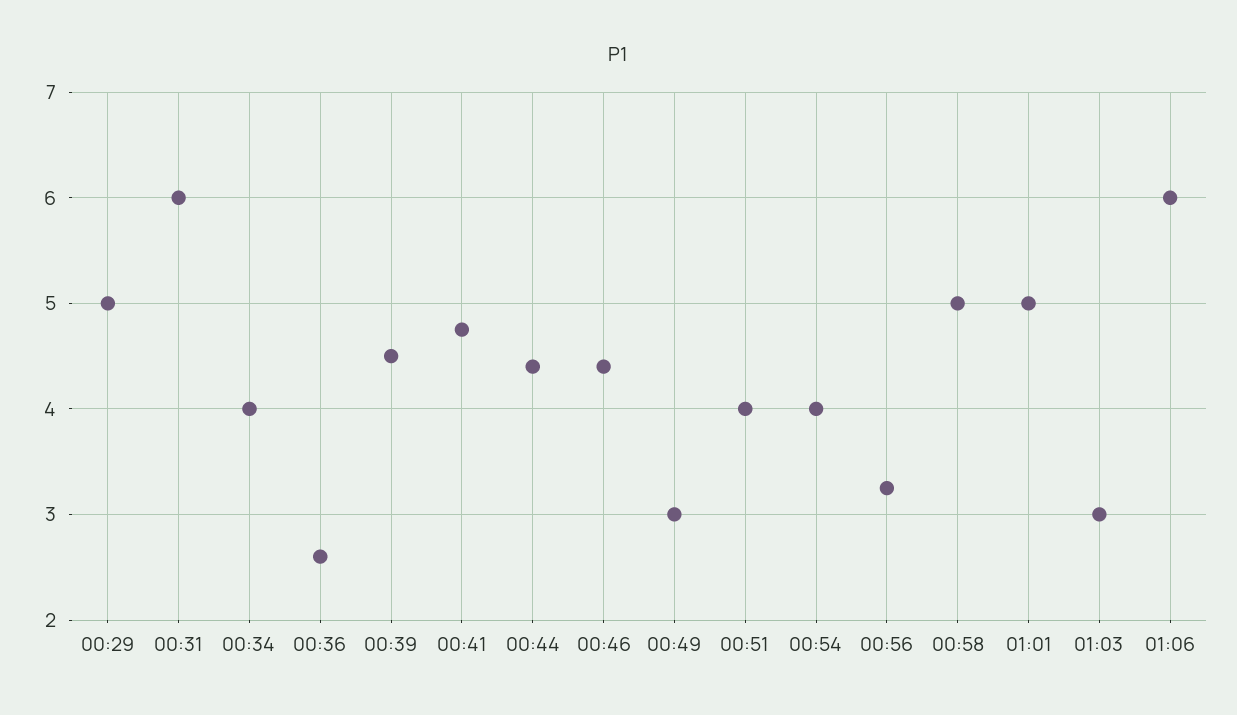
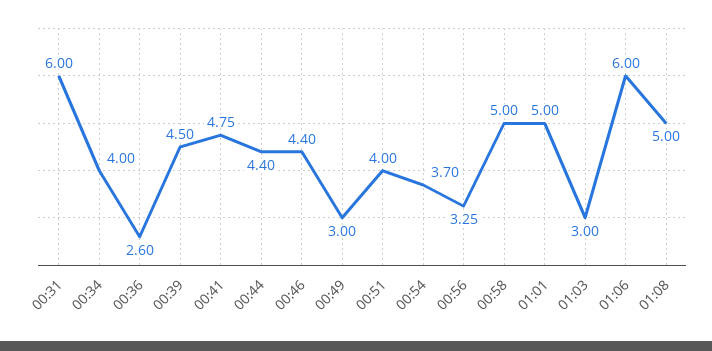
00:29: 5 -> none
00:54: 4 -> 3.7
01:08: none -> 5

